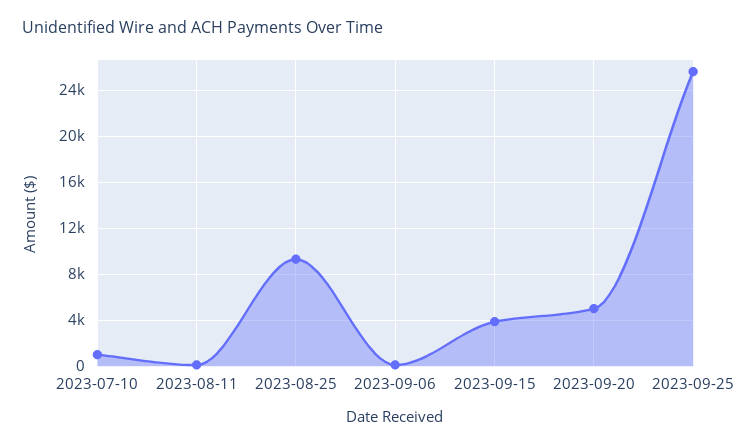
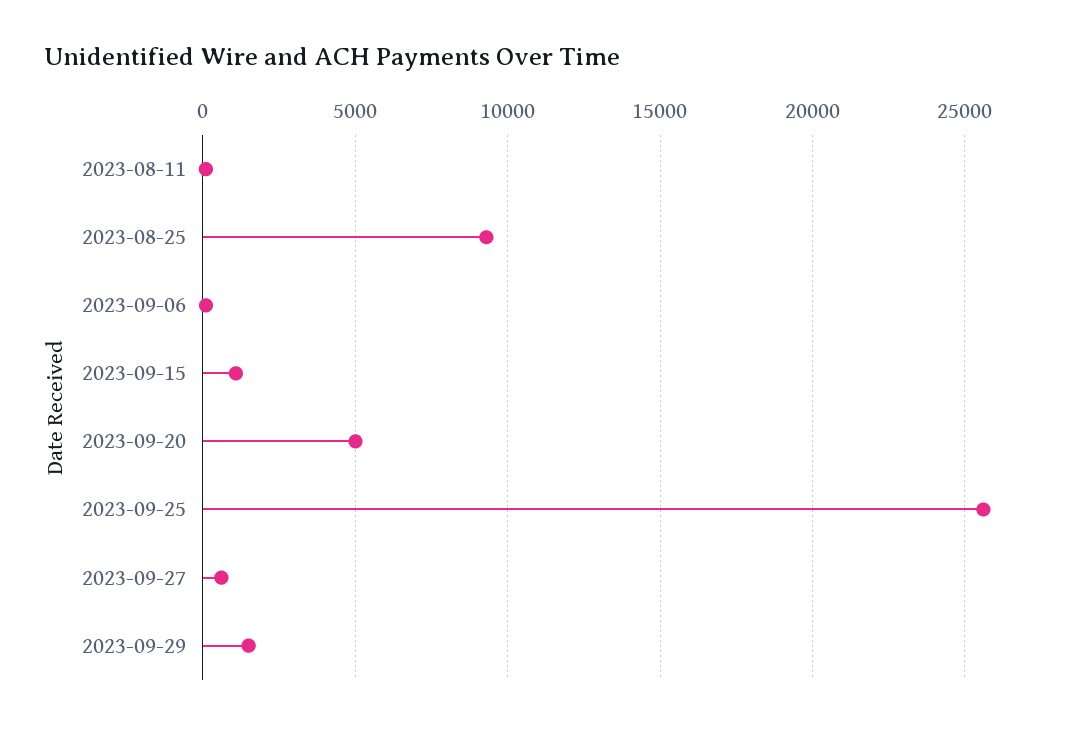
2023-07-10: 1000 -> none
2023-09-15: 4000 -> 1000
2023-09-27: none -> 500
2023-09-29: none -> 1500

